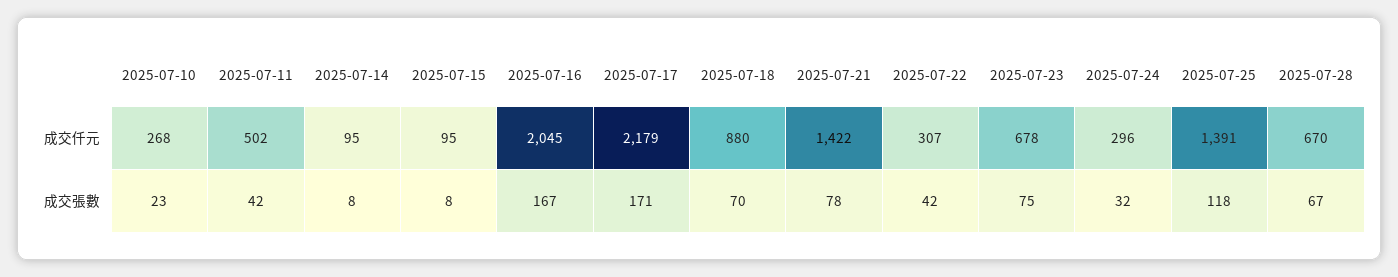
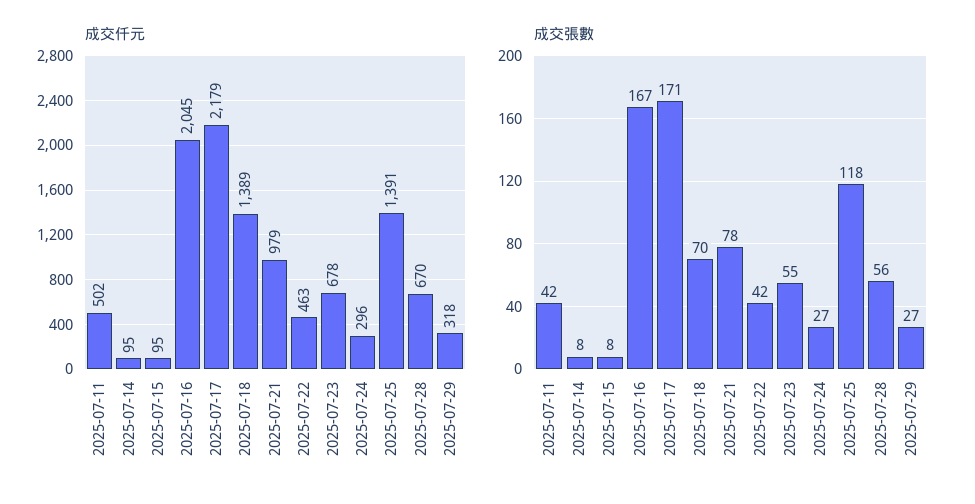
成交仟元, 2025-07-10: 268 -> none
成交仟元, 2025-07-18: 880 -> 1389
成交仟元, 2025-07-21: 1422 -> 979
成交仟元, 2025-07-22: 307 -> 463
成交張數, 2025-07-10: 23 -> none
成交張數, 2025-07-23: 75 -> 55
成交張數, 2025-07-24: 32 -> 27
成交張數, 2025-07-28: 67 -> 56
成交仟元, 2025-07-29: none -> 318
成交張數, 2025-07-29: none -> 27

